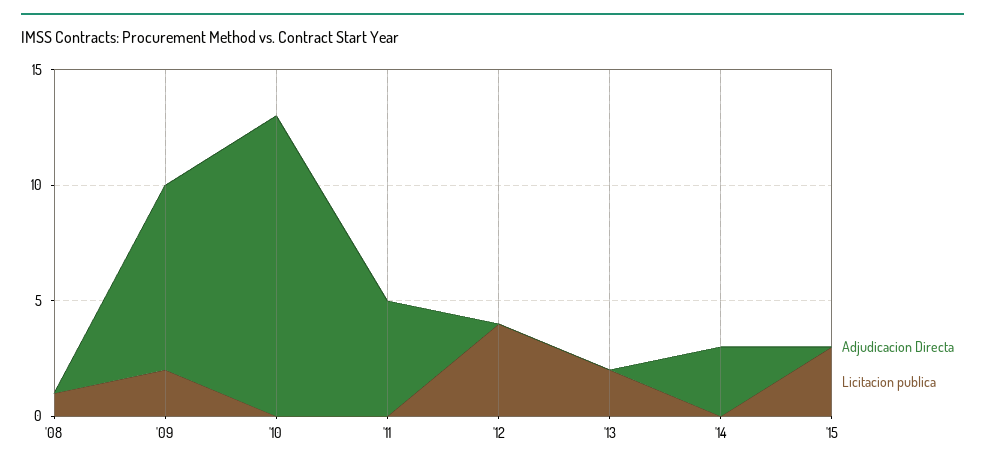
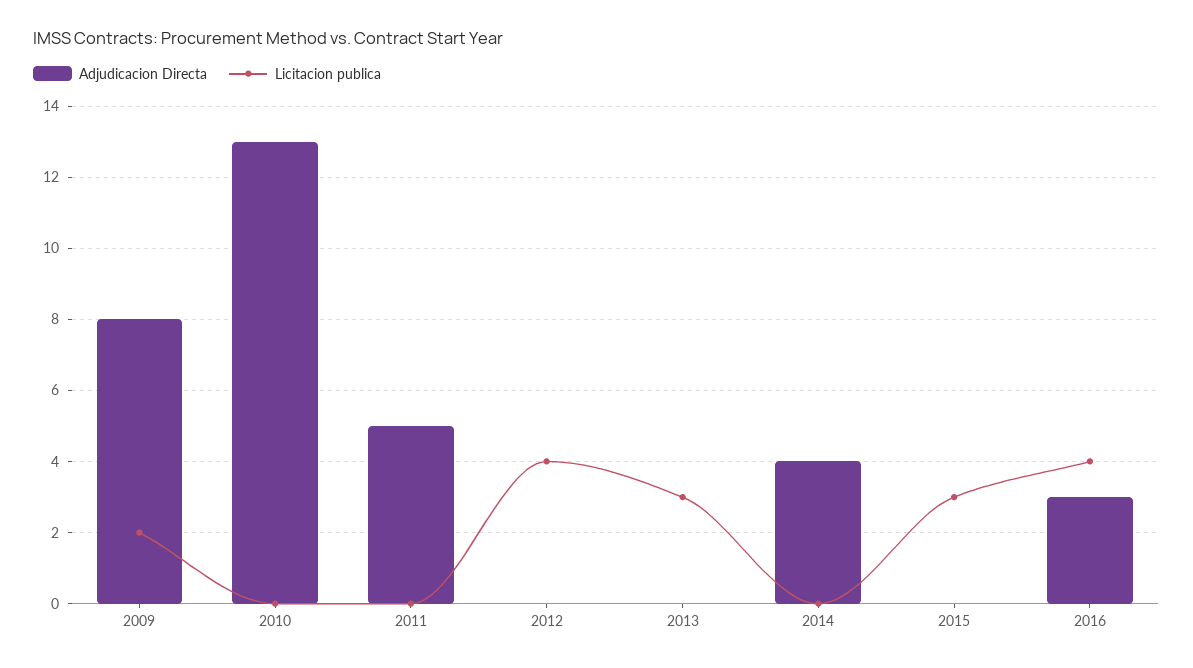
Adjudicacion Directa, '08: 0 -> none
Licitacion publica, '08: 1 -> none
Licitacion publica, '13: 2 -> 3
Adjudicacion Directa, '14: 3 -> 4
Adjudicacion Directa, 2016: none -> 3
Licitacion publica, 2016: none -> 4

